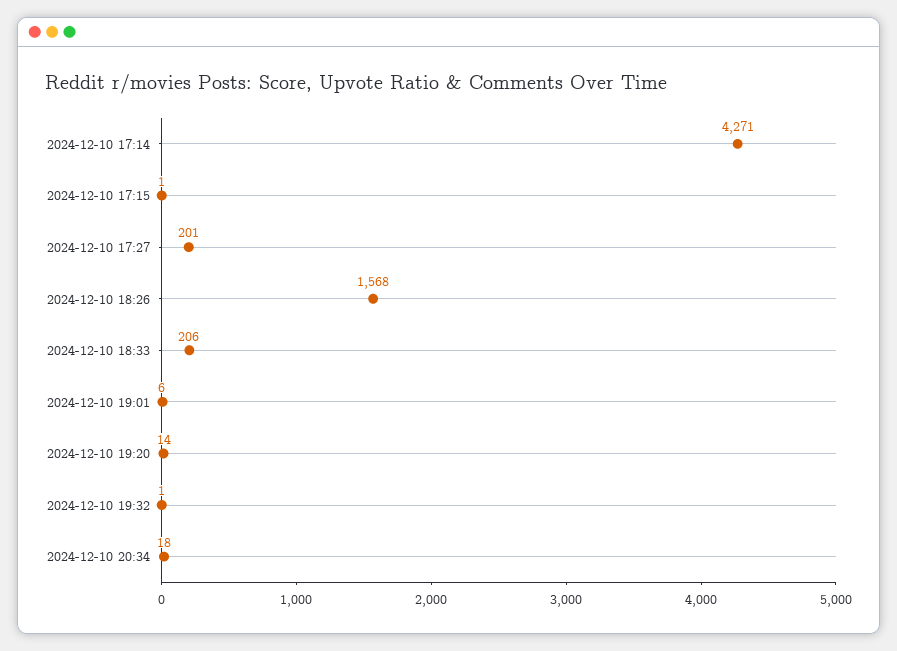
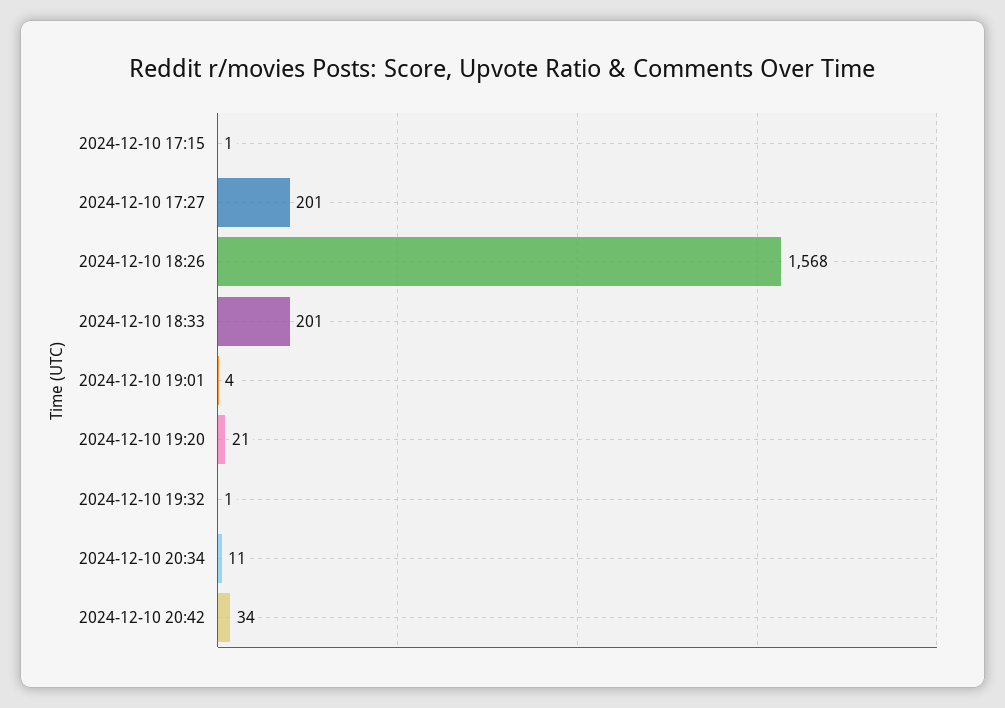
2024-12-10 17:14: 4271 -> none
2024-12-10 18:33: 206 -> 201
2024-12-10 19:01: 6 -> 4
2024-12-10 19:20: 14 -> 21
2024-12-10 20:34: 18 -> 11
2024-12-10 20:42: none -> 34

